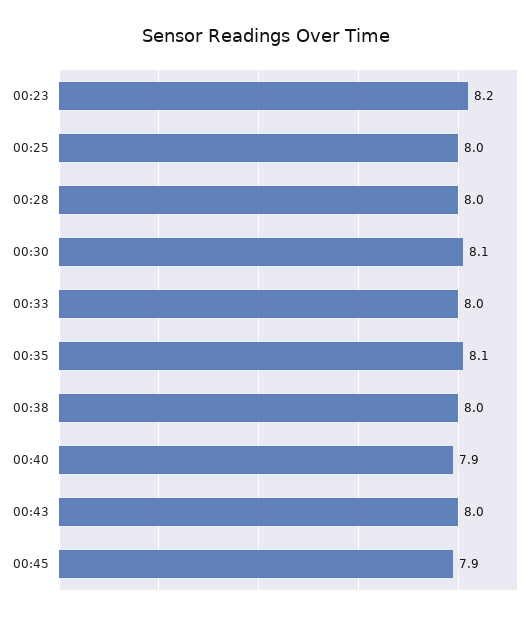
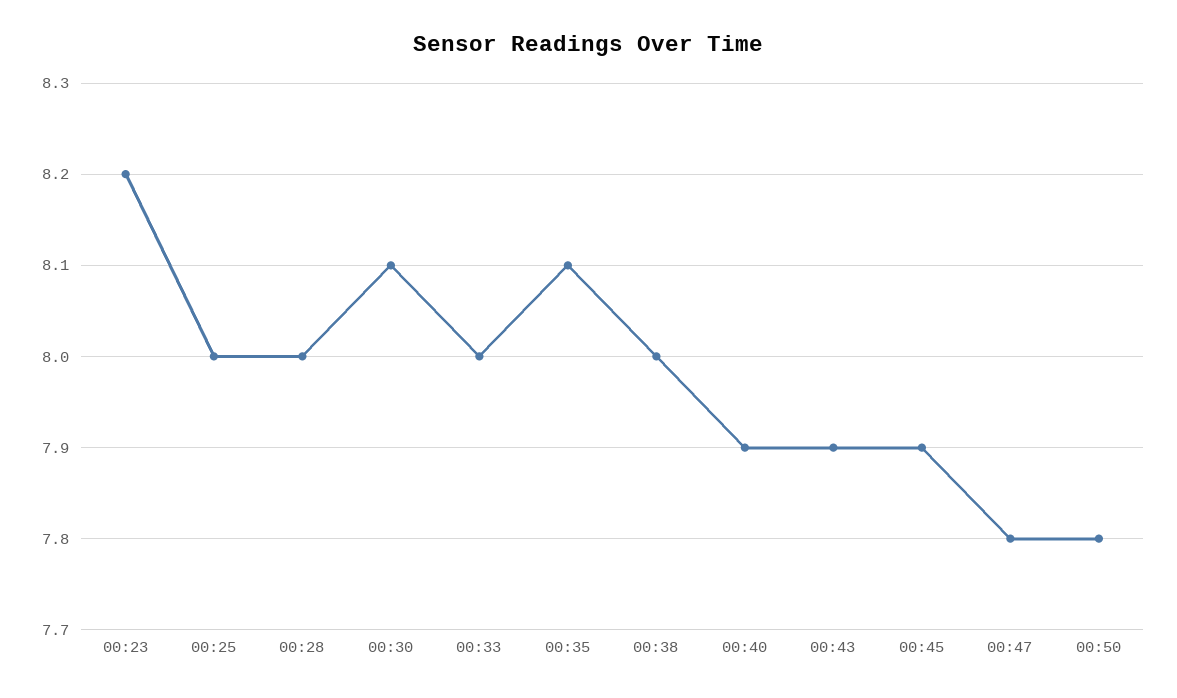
00:43: 8 -> 7.9
00:47: none -> 7.8
00:50: none -> 7.8

